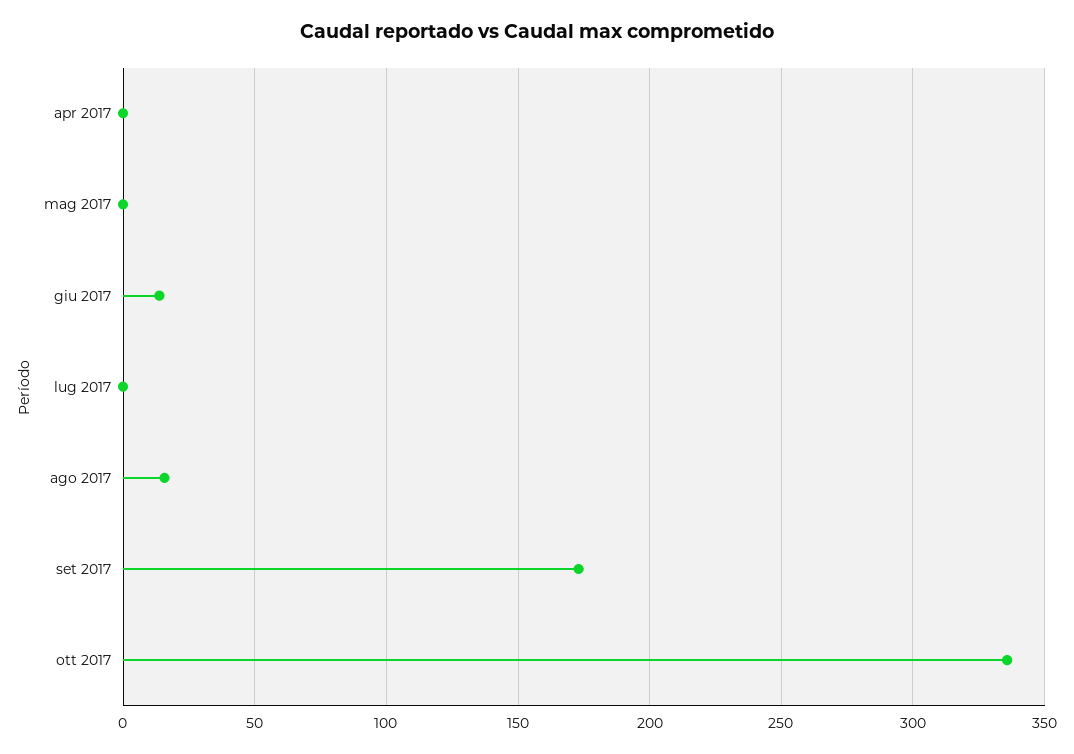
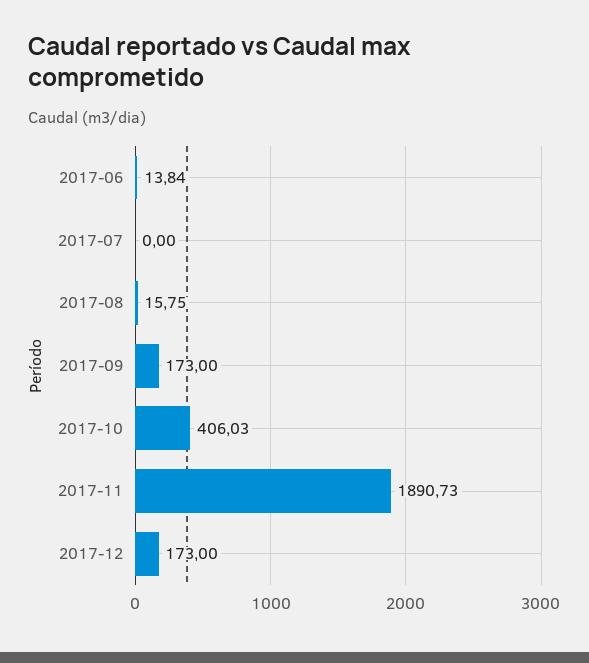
apr 2017: 0 -> none
mag 2017: 0 -> none
ott 2017: 335 -> 406.03
2017-11: none -> 1890.73
2017-12: none -> 173

